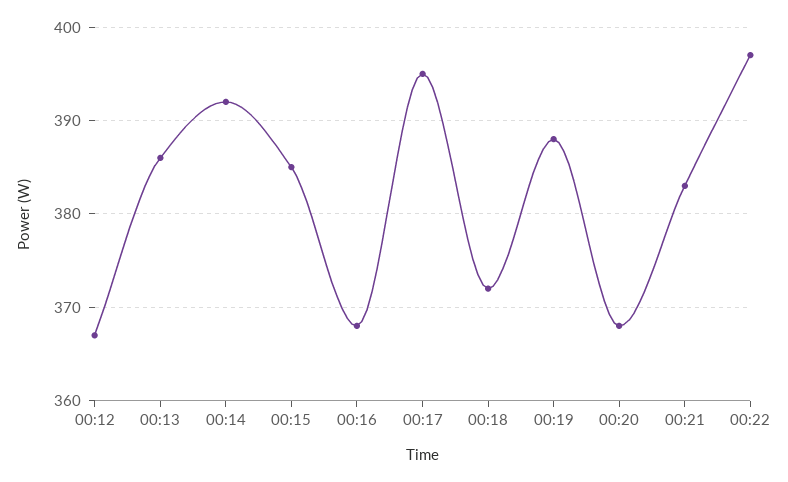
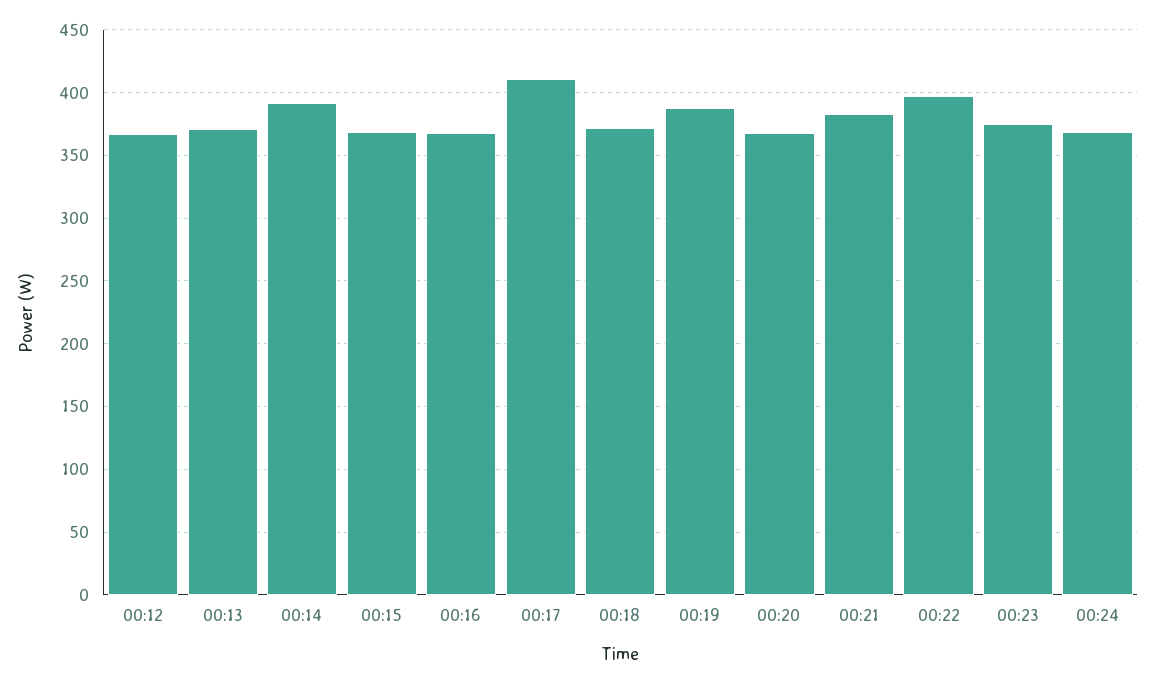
00:13: 386 -> 370
00:15: 385 -> 370
00:17: 395 -> 410
00:23: none -> 375
00:24: none -> 370

